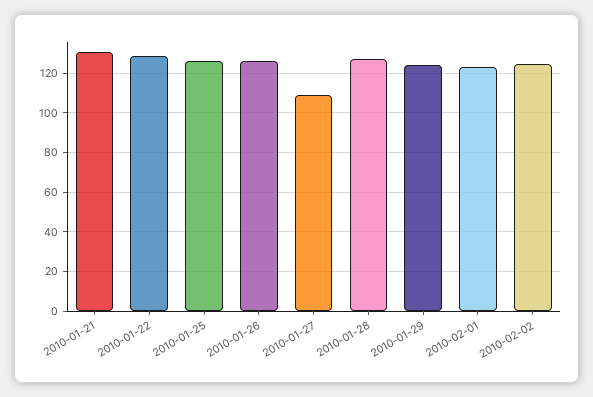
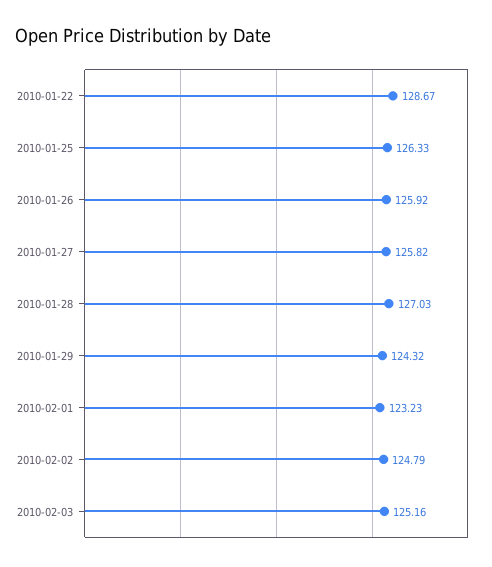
2010-01-21: 130 -> none
2010-01-27: 110 -> 125.82
2010-02-03: none -> 125.16

